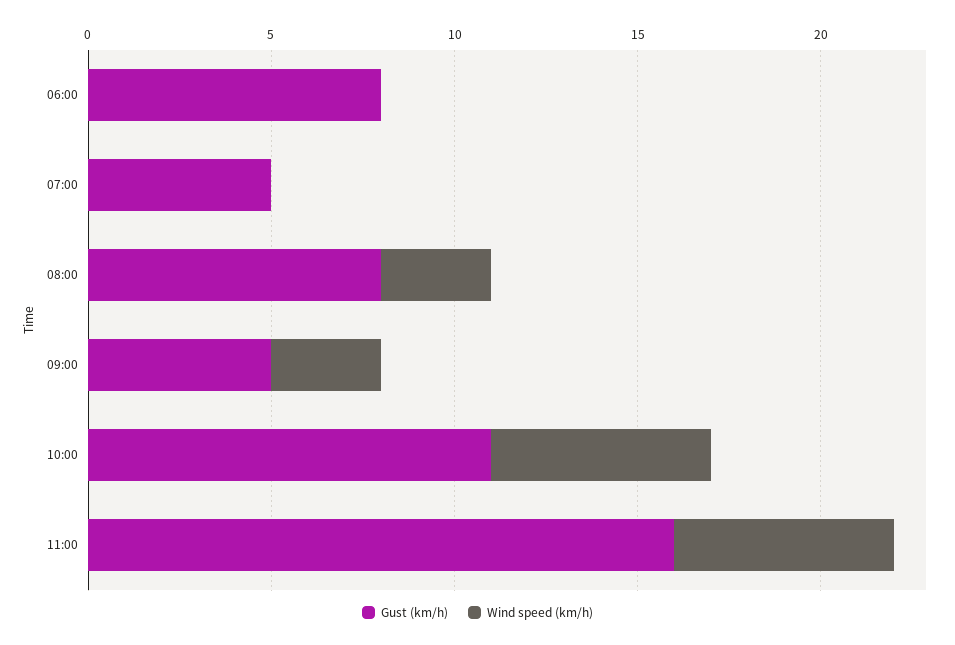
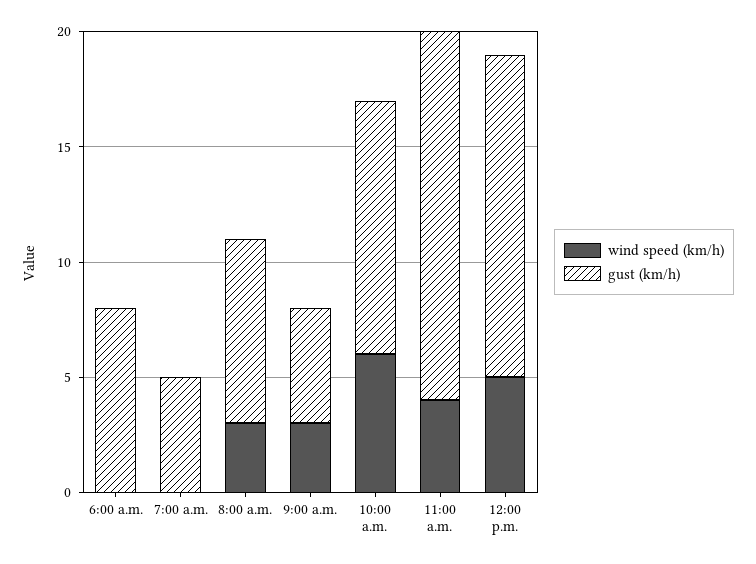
Wind speed (km/h), 11:00: 6 -> 4
Wind speed (km/h), 12:00 p.m.: none -> 5
Gust (km/h), 12:00 p.m.: none -> 14

